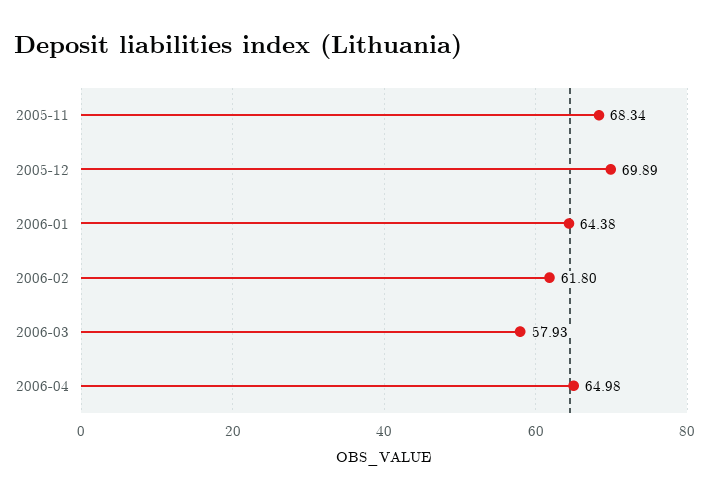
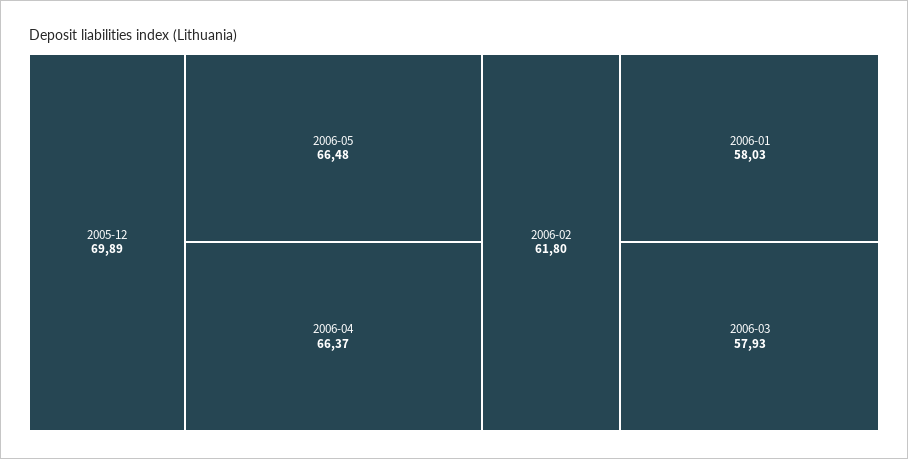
2005-11: 68.34 -> none
2006-01: 64.38 -> 58.03
2006-04: 64.98 -> 66.37
2006-05: none -> 66.48

